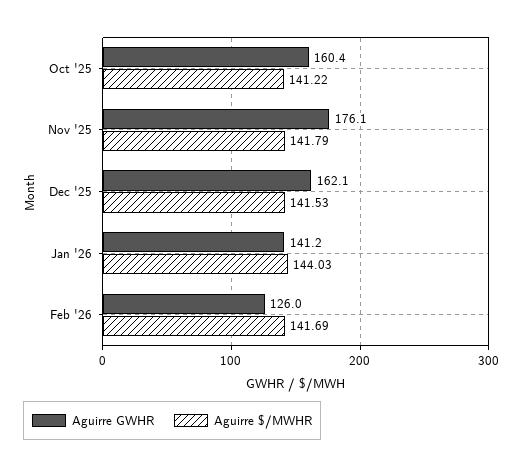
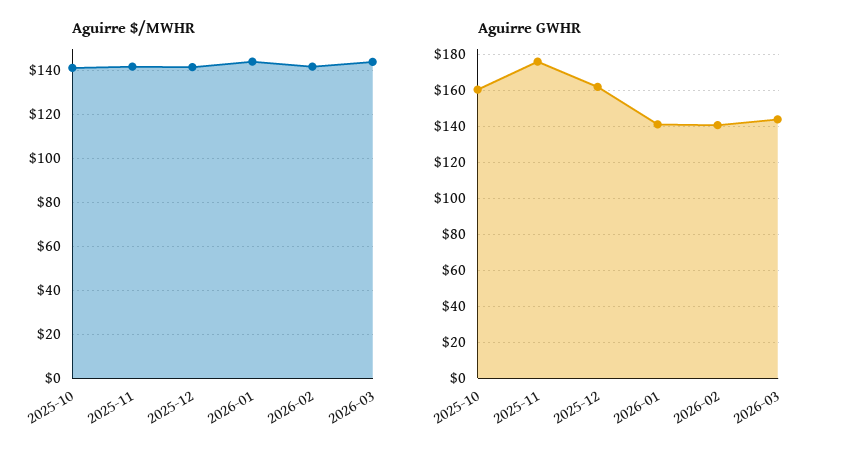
Aguirre GWHR, Feb '26: 126 -> 140
Aguirre $/MWHR, 2026-03: none -> 145
Aguirre GWHR, 2026-03: none -> 145

